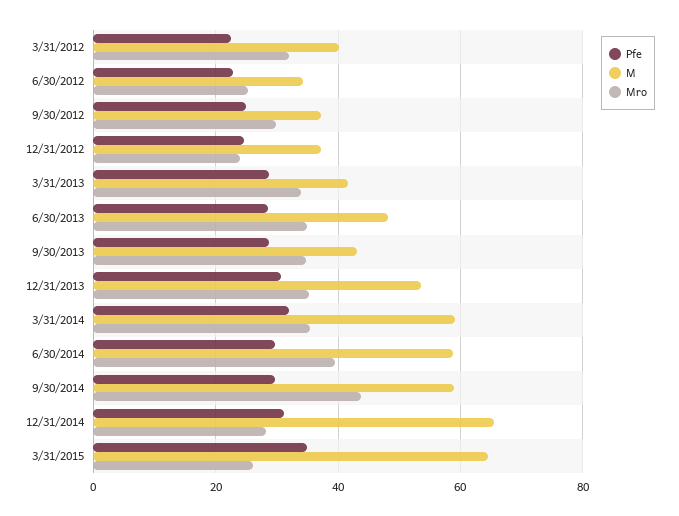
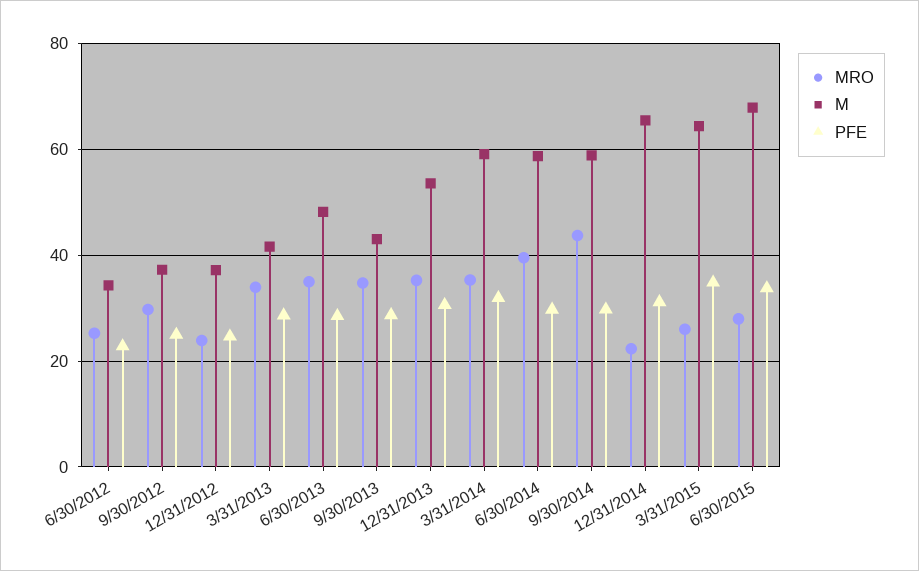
Pfe, 3/31/2012: 22 -> none
M, 3/31/2012: 40 -> none
Mro, 3/31/2012: 32 -> none
Mro, 12/31/2014: 28 -> 22
Mro, 6/30/2015: none -> 28
M, 6/30/2015: none -> 68
Pfe, 6/30/2015: none -> 34

